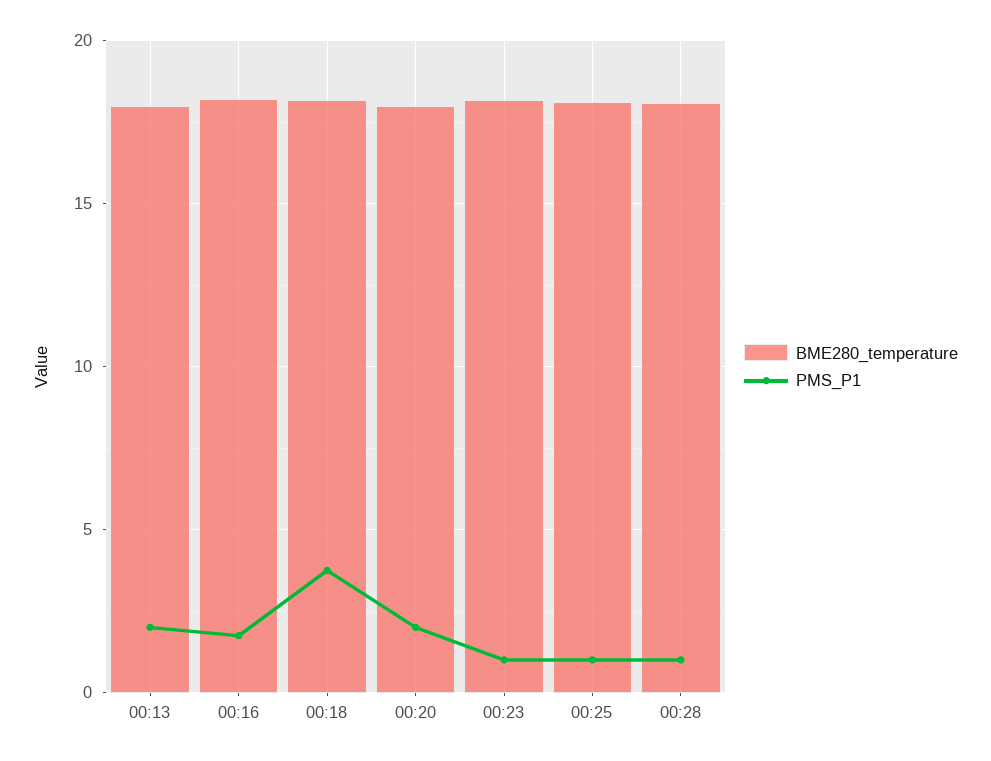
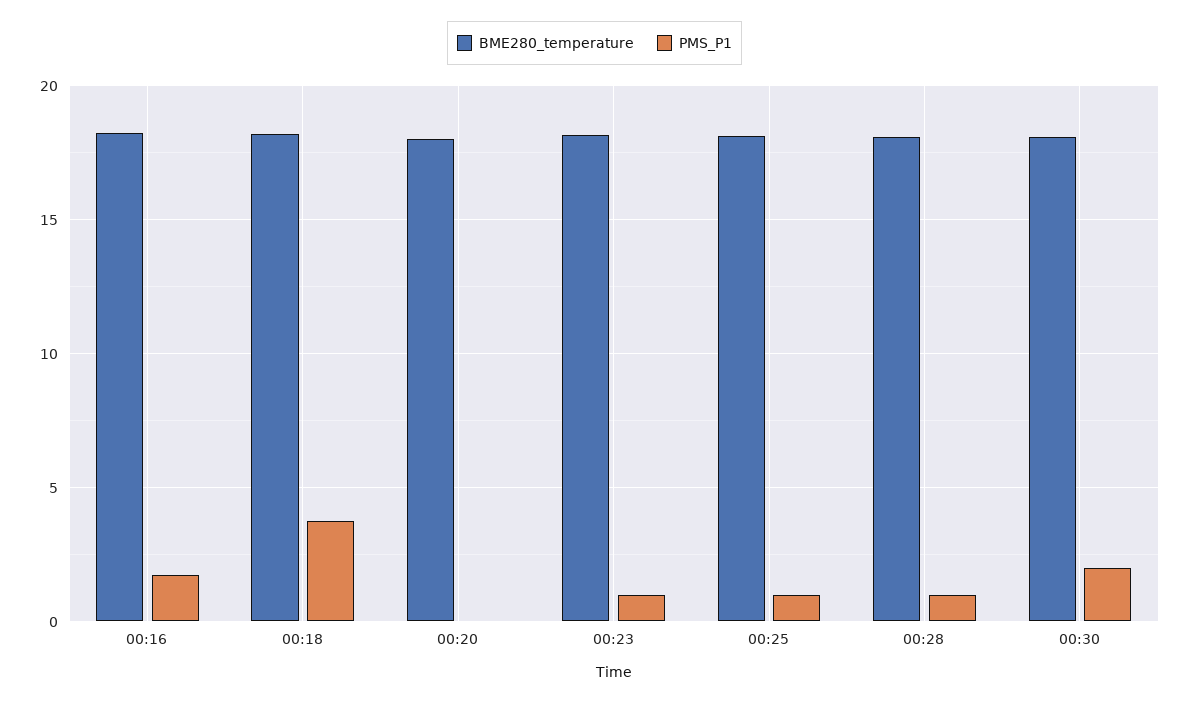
BME280_temperature, 00:13: 18 -> none
PMS_P1, 00:13: 2 -> none
PMS_P1, 00:20: 2 -> 0
BME280_temperature, 00:30: none -> 18
PMS_P1, 00:30: none -> 2

